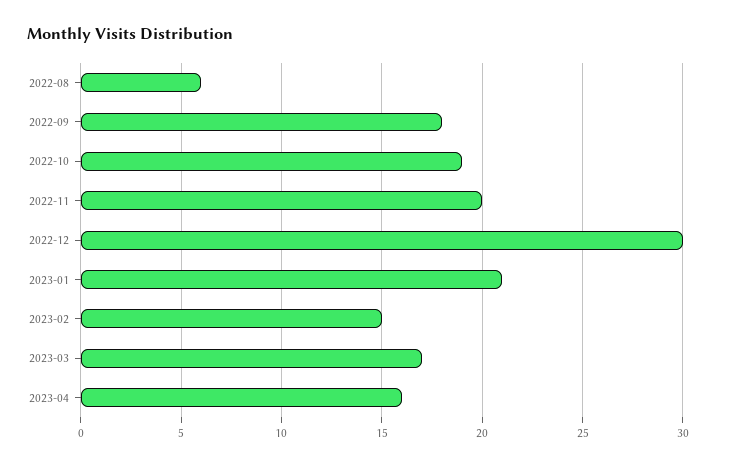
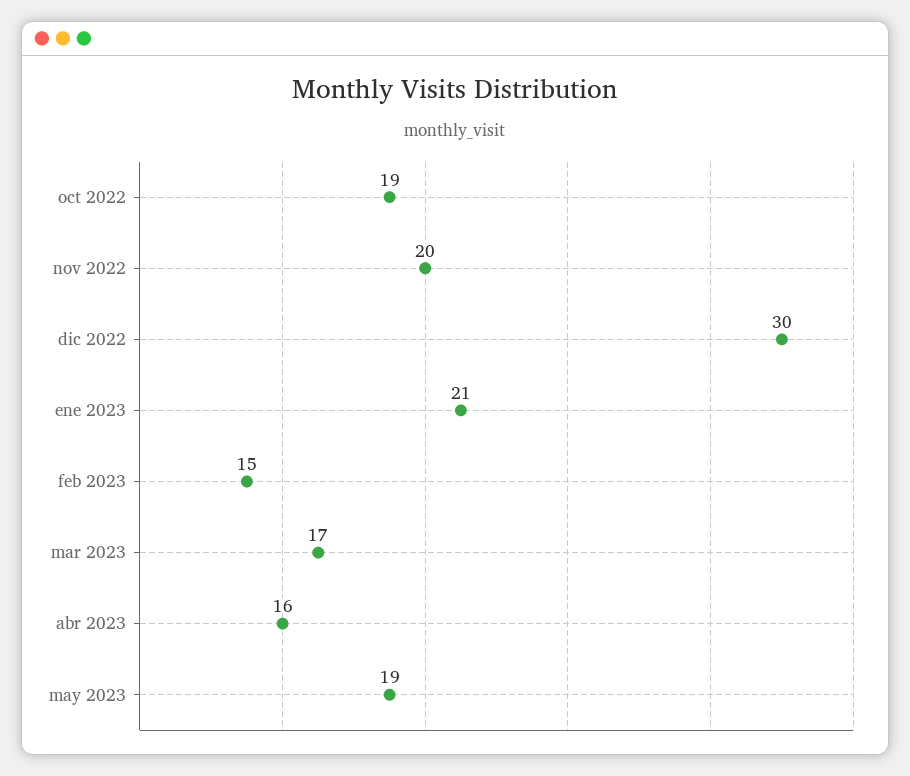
2022-08: 6 -> none
2022-09: 18 -> none
may 2023: none -> 19

